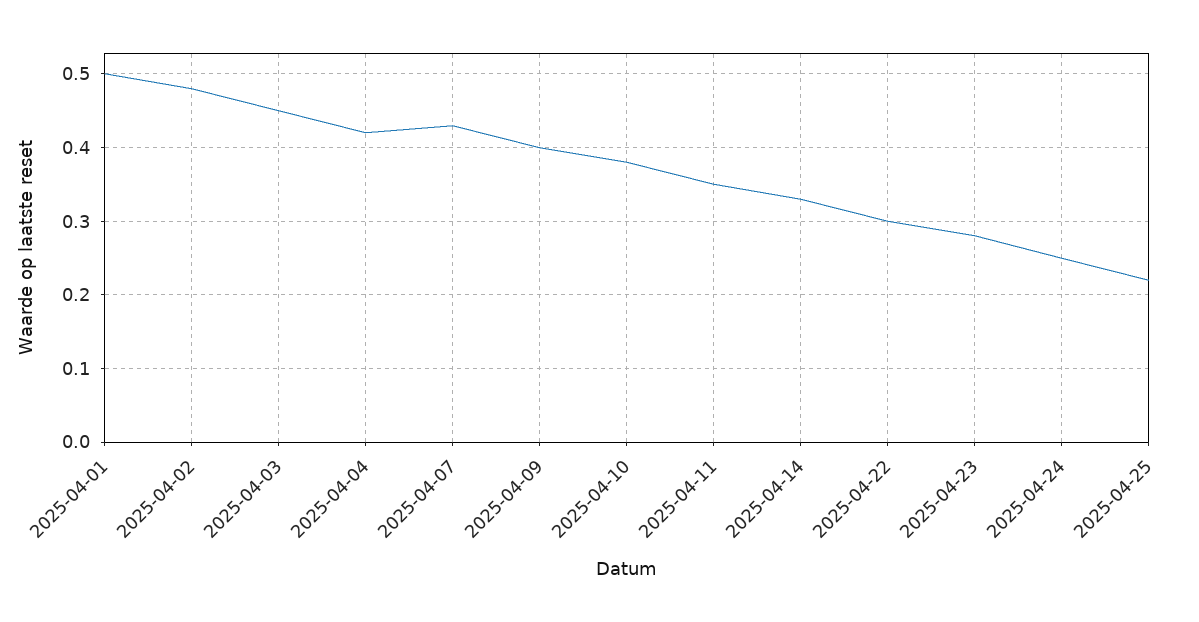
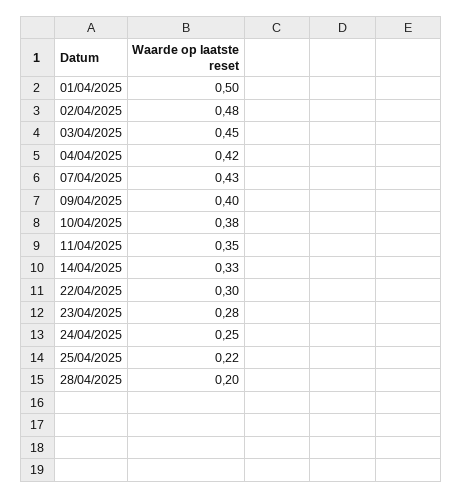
28/04/2025: none -> 0.2

